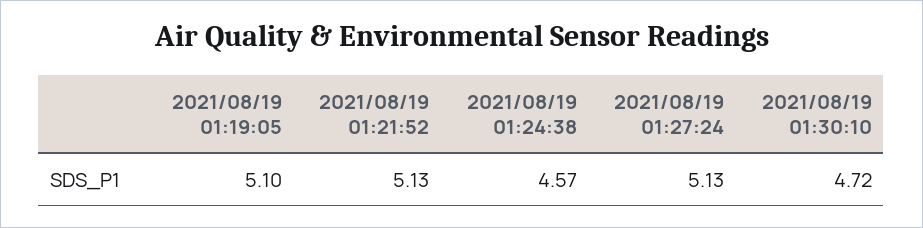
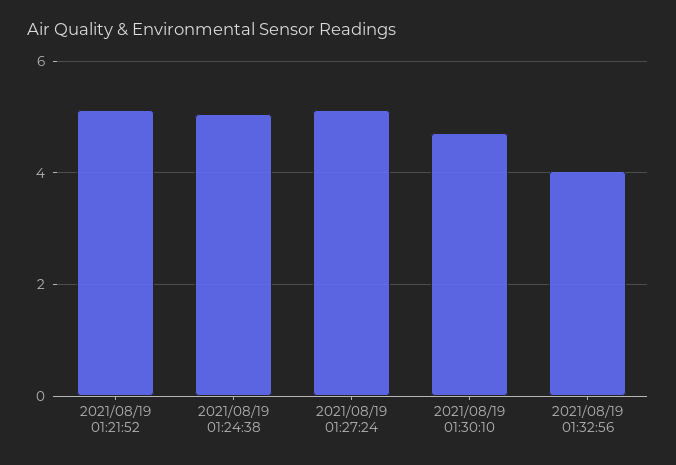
2021/08/19 01:19:05: 5.1 -> none
2021/08/19 01:24:38: 4.57 -> 5
2021/08/19 01:32:56: none -> 4

